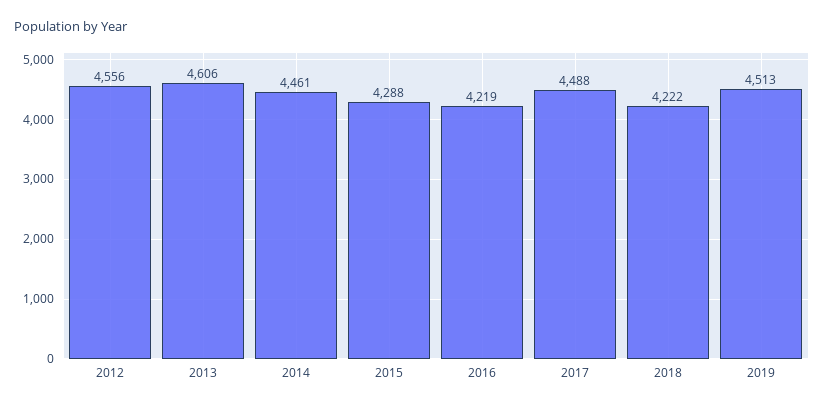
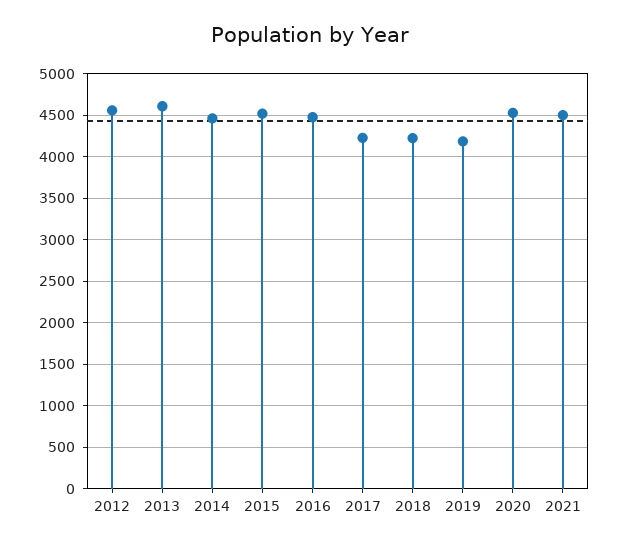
2015: 4288 -> 4500
2016: 4219 -> 4500
2017: 4488 -> 4200
2019: 4513 -> 4200
2020: none -> 4500
2021: none -> 4500

